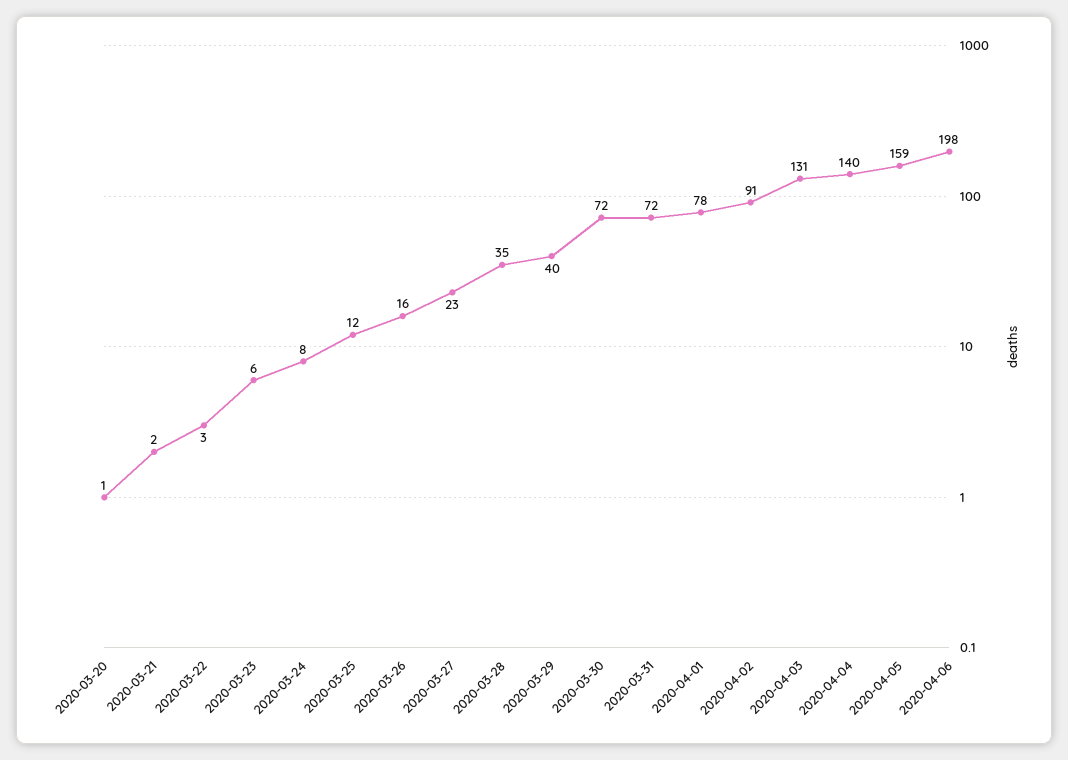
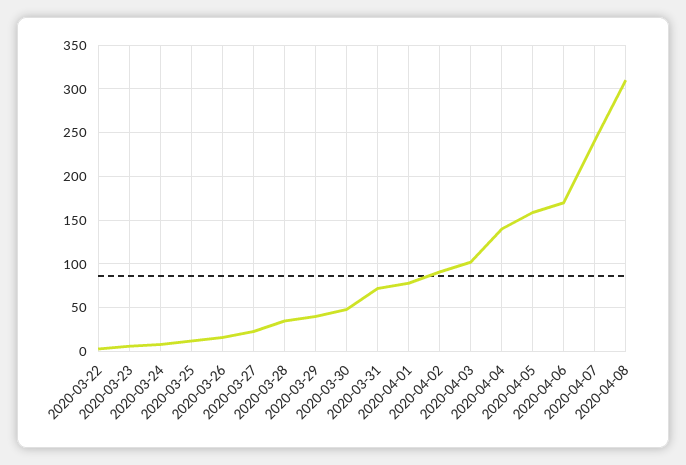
2020-03-20: 1 -> none
2020-03-21: 2 -> none
2020-03-30: 72 -> 50
2020-04-03: 131 -> 100
2020-04-06: 198 -> 170
2020-04-07: none -> 240
2020-04-08: none -> 310

